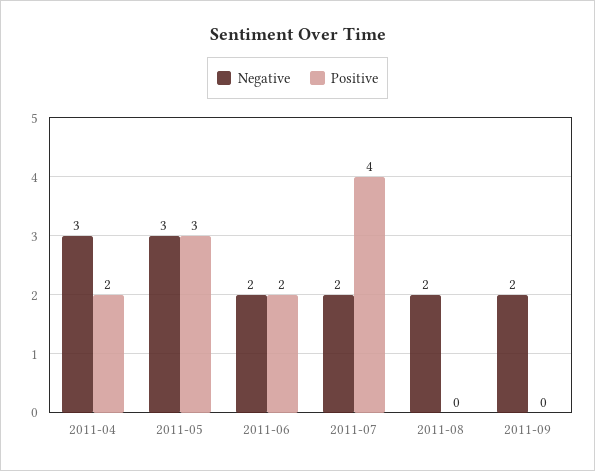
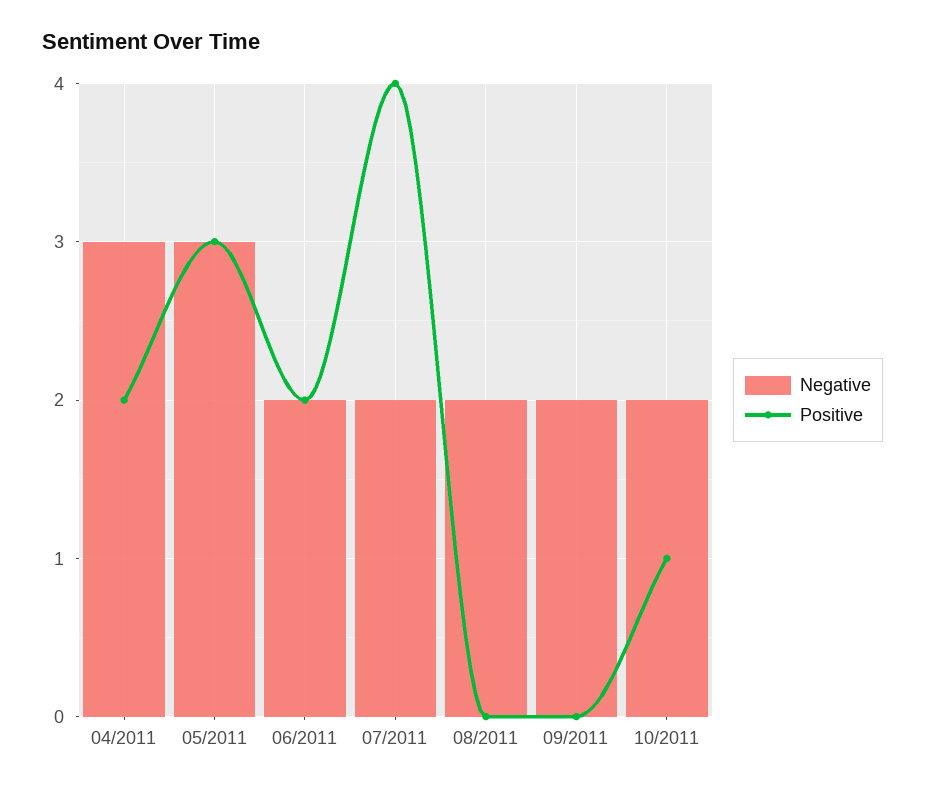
Negative, 10/2011: none -> 2
Positive, 10/2011: none -> 1

